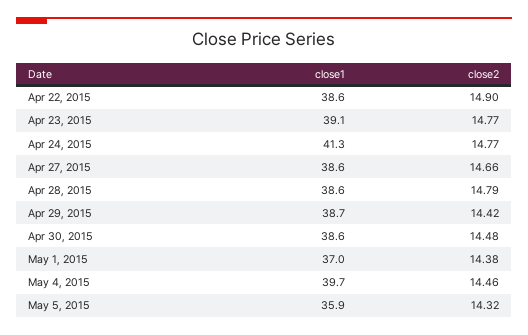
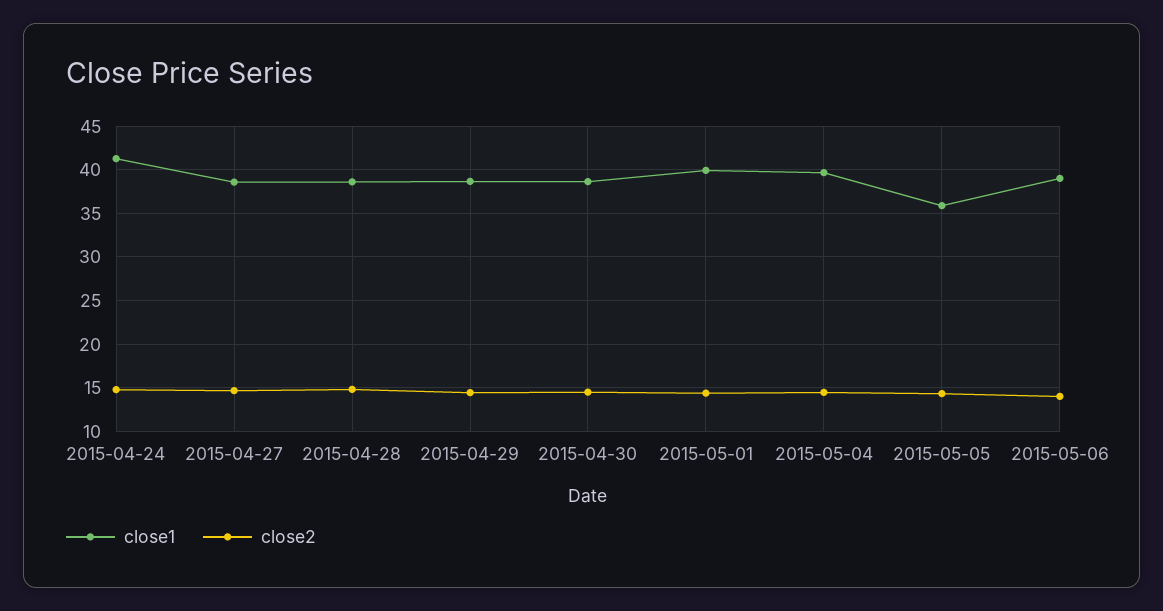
close1, Apr 22, 2015: 38.6 -> none
close2, Apr 22, 2015: 14.9 -> none
close1, Apr 23, 2015: 39.1 -> none
close2, Apr 23, 2015: 14.77 -> none
close1, May 1, 2015: 37 -> 40
close1, 2015-05-06: none -> 39
close2, 2015-05-06: none -> 14

